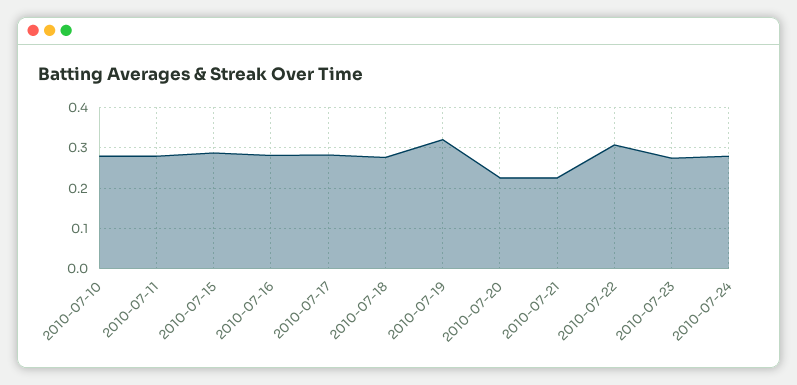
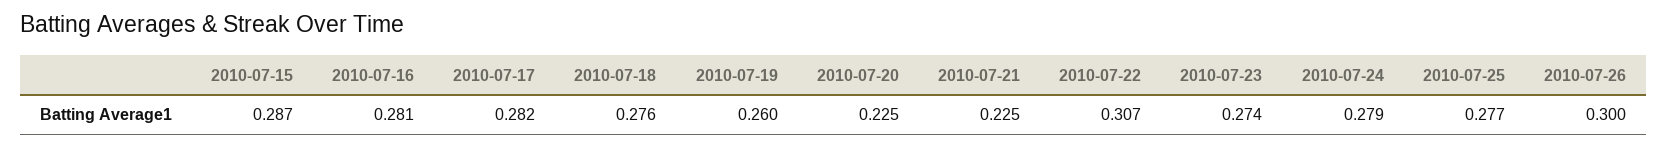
2010-07-10: 0.28 -> none
2010-07-11: 0.28 -> none
2010-07-19: 0.32 -> 0.26
2010-07-25: none -> 0.277
2010-07-26: none -> 0.3

